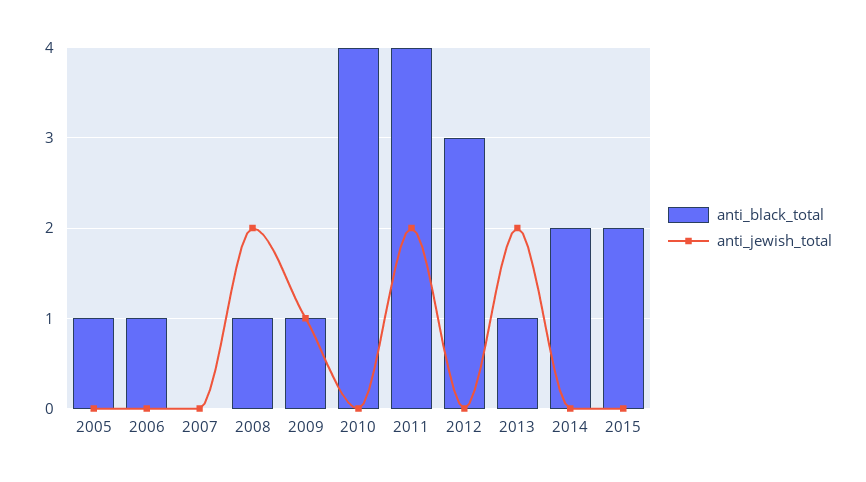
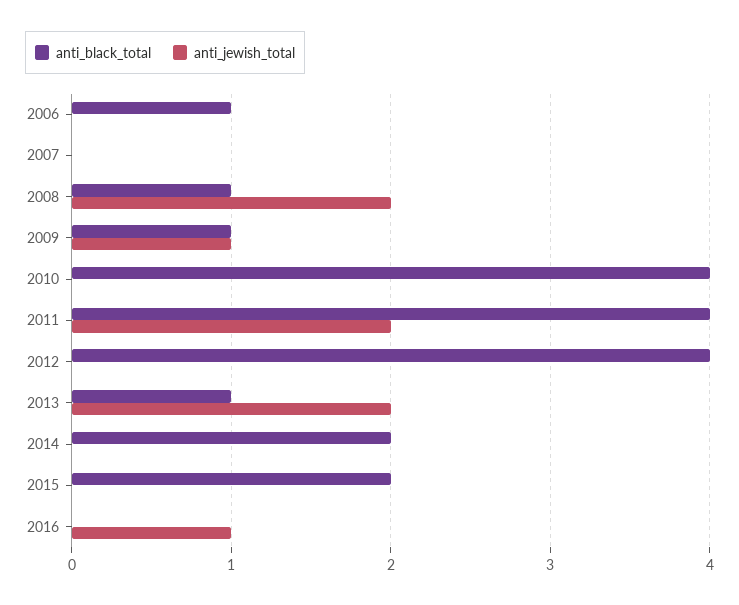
anti_black_total, 2005: 1 -> none
anti_jewish_total, 2005: 0 -> none
anti_black_total, 2012: 3 -> 4
anti_black_total, 2016: none -> 0
anti_jewish_total, 2016: none -> 1

